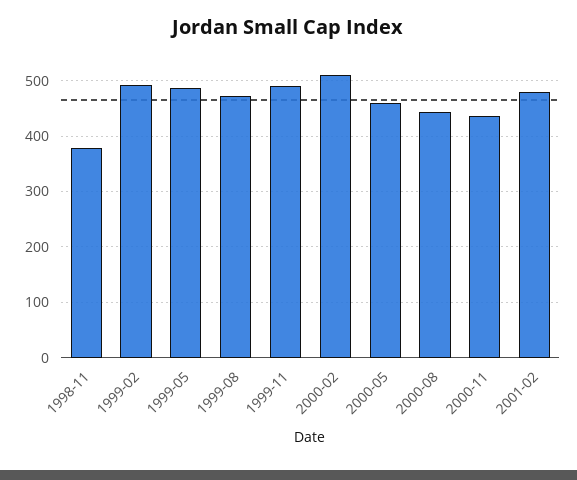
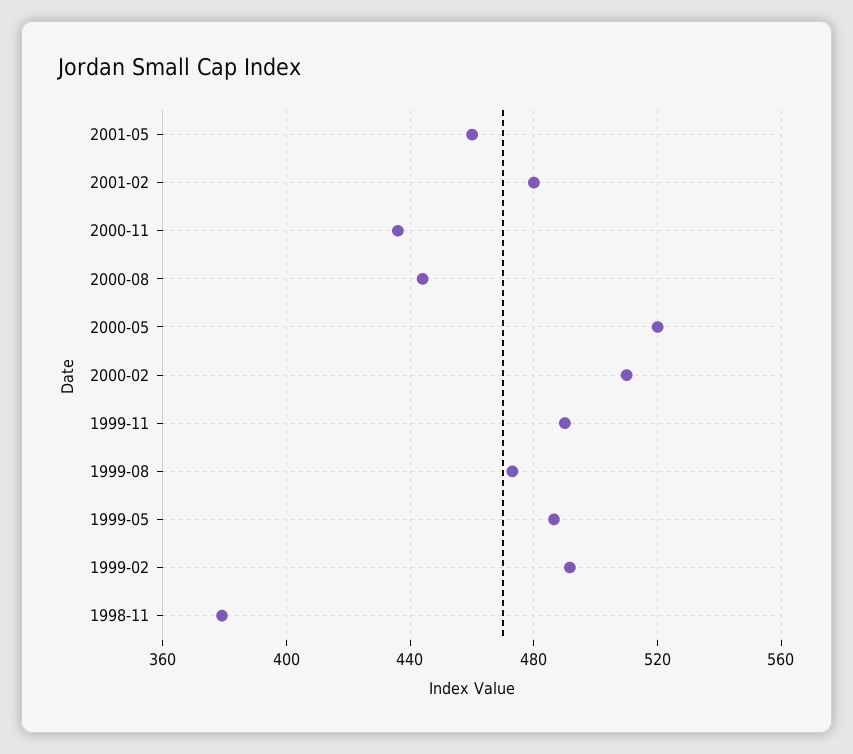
2000-05: 460 -> 520
2001-05: none -> 460

